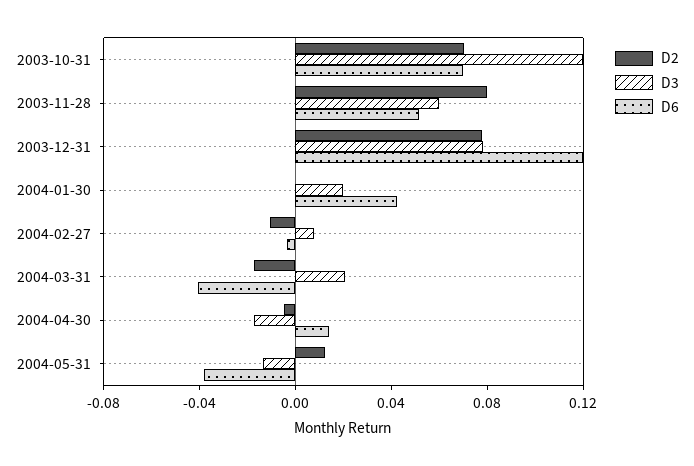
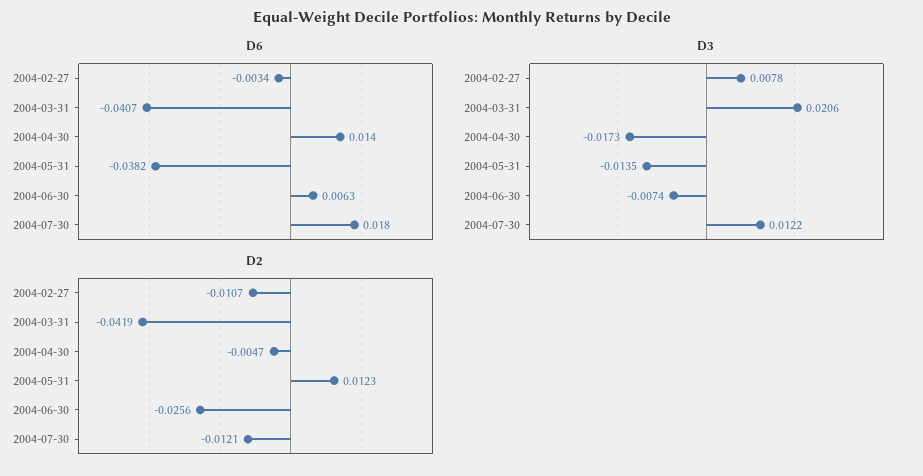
D2, 2003-10-31: 0.07 -> none
D3, 2003-10-31: 0.12 -> none
D6, 2003-10-31: 0.07 -> none
D2, 2003-11-28: 0.08 -> none
D3, 2003-11-28: 0.06 -> none
D6, 2003-11-28: 0.05 -> none
D2, 2003-12-31: 0.08 -> none
D3, 2003-12-31: 0.08 -> none
D6, 2003-12-31: 0.12 -> none
D2, 2004-01-30: 0 -> none
D3, 2004-01-30: 0.02 -> none
D6, 2004-01-30: 0.04 -> none
D2, 2004-03-31: -0.02 -> -0.0419
D6, 2004-06-30: none -> 0.0063
D6, 2004-07-30: none -> 0.018
D3, 2004-06-30: none -> -0.0074
D3, 2004-07-30: none -> 0.0122
D2, 2004-06-30: none -> -0.0256
D2, 2004-07-30: none -> -0.0121

